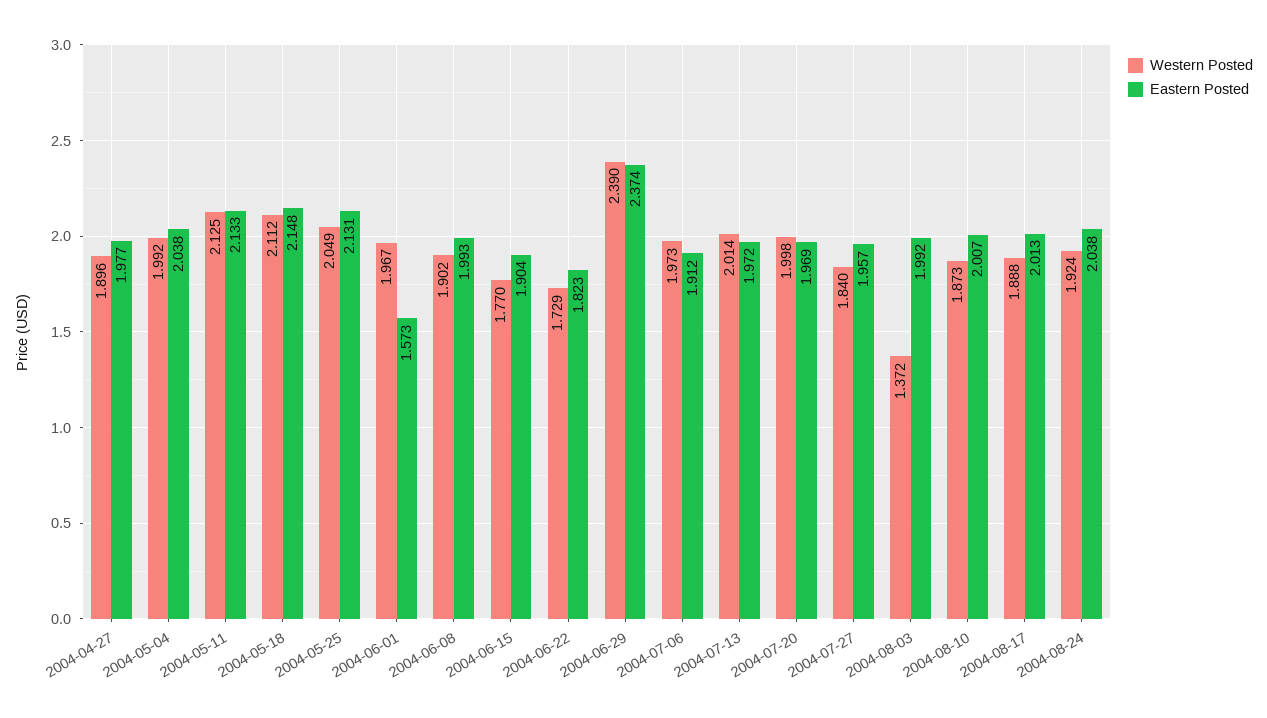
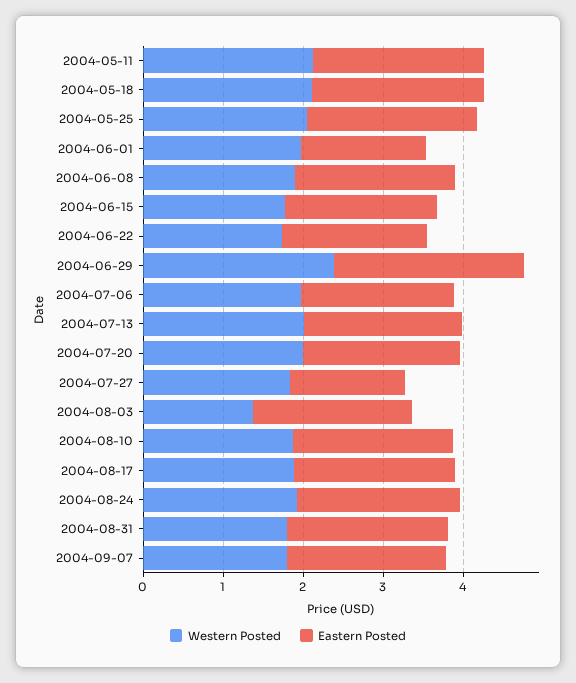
Western Posted, 2004-04-27: 1.896 -> none
Eastern Posted, 2004-04-27: 1.977 -> none
Western Posted, 2004-05-04: 1.992 -> none
Eastern Posted, 2004-05-04: 2.038 -> none
Eastern Posted, 2004-07-27: 1.957 -> 1.4
Western Posted, 2004-08-31: none -> 1.8
Eastern Posted, 2004-08-31: none -> 2
Western Posted, 2004-09-07: none -> 1.8
Eastern Posted, 2004-09-07: none -> 2

